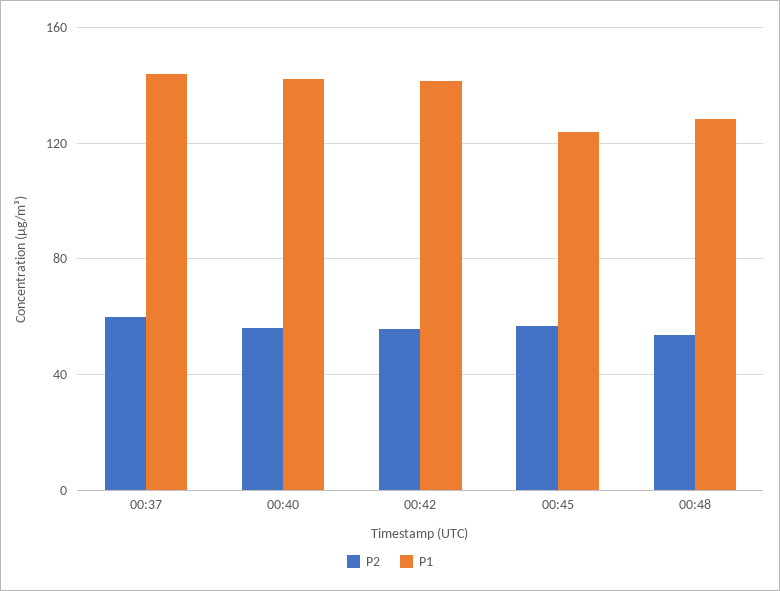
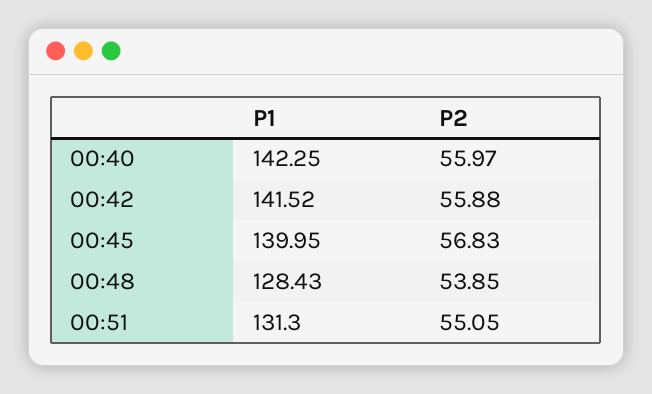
P2, 00:37: 60 -> none
P1, 00:37: 145 -> none
P1, 00:45: 125 -> 139.95
P1, 00:51: none -> 131.3
P2, 00:51: none -> 55.05

